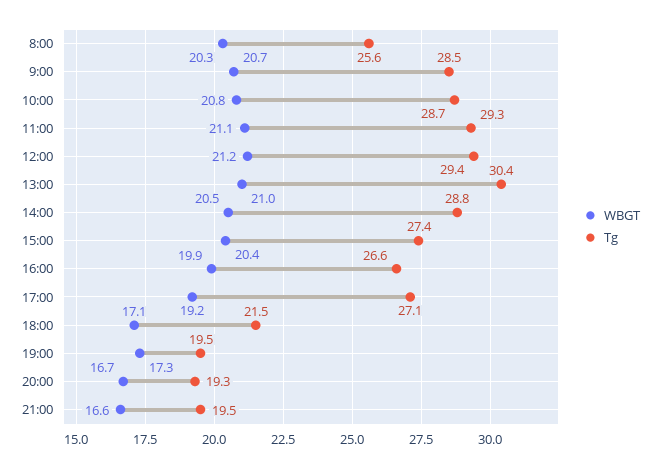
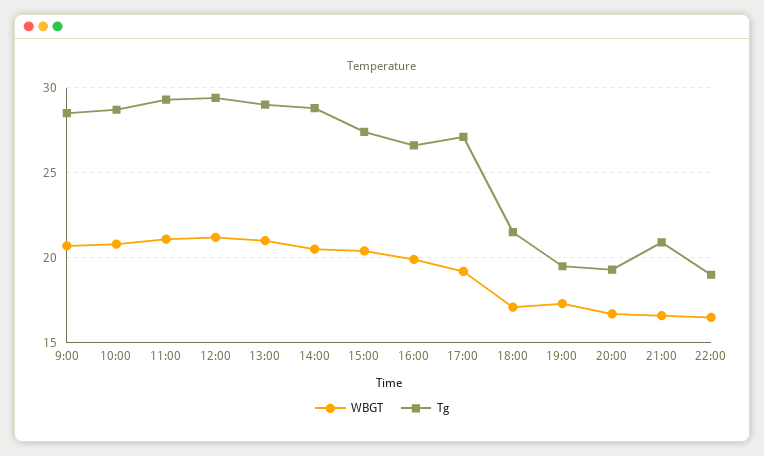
WBGT, 8:00: 20.3 -> none
Tg, 8:00: 25.6 -> none
Tg, 13:00: 30.4 -> 29
Tg, 21:00: 19.5 -> 21
WBGT, 22:00: none -> 16.5
Tg, 22:00: none -> 19

